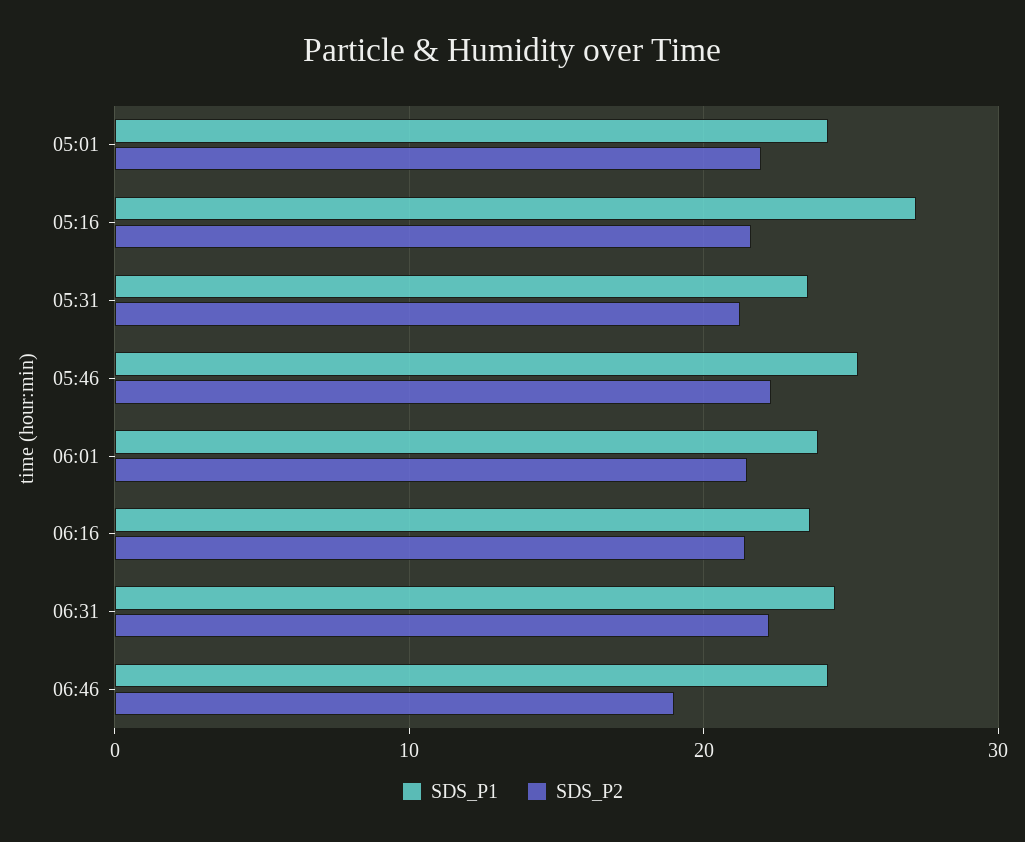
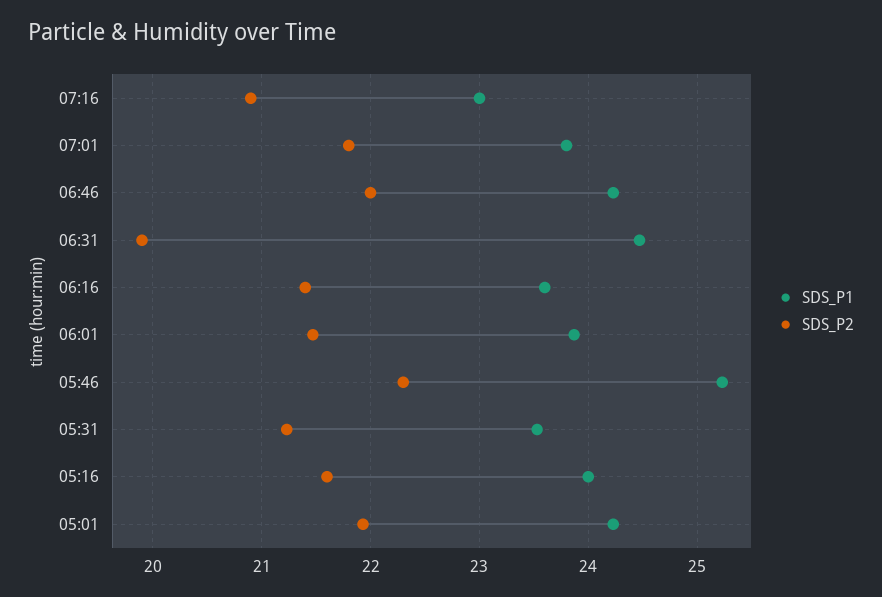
SDS_P1, 05:16: 27 -> 24
SDS_P2, 06:31: 22 -> 19.9
SDS_P2, 06:46: 19 -> 22
SDS_P1, 07:16: none -> 23
SDS_P2, 07:16: none -> 20.9
SDS_P1, 07:01: none -> 23.8
SDS_P2, 07:01: none -> 21.8

